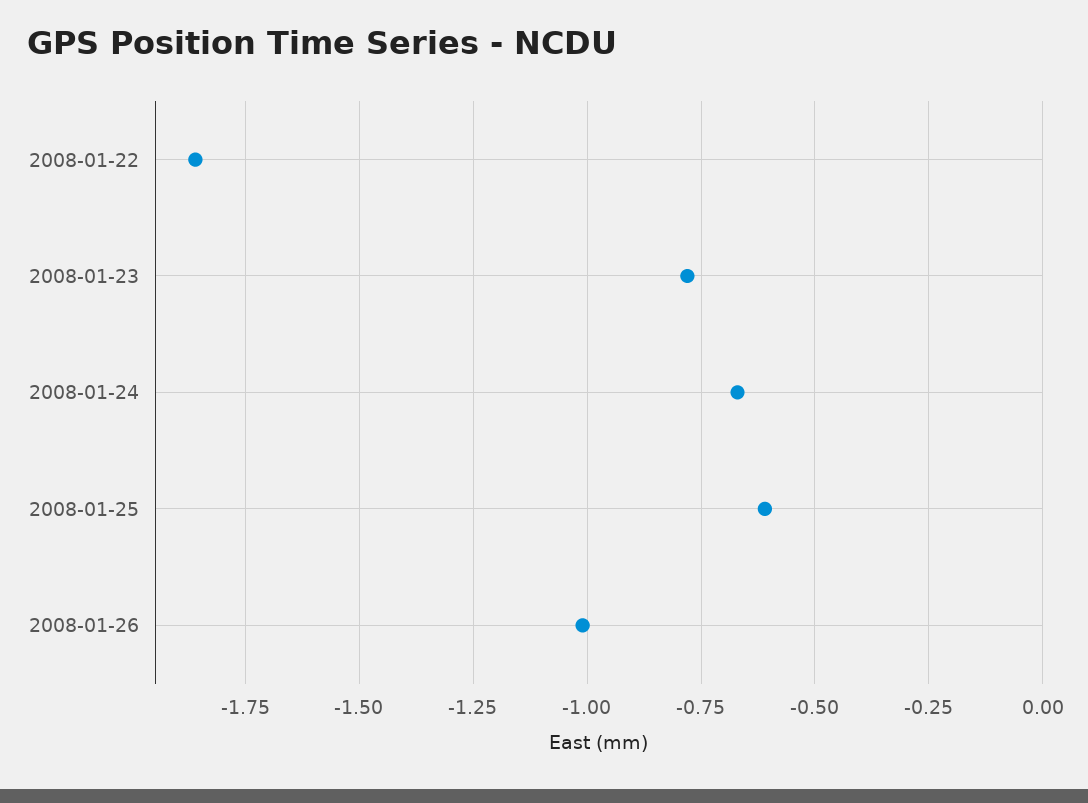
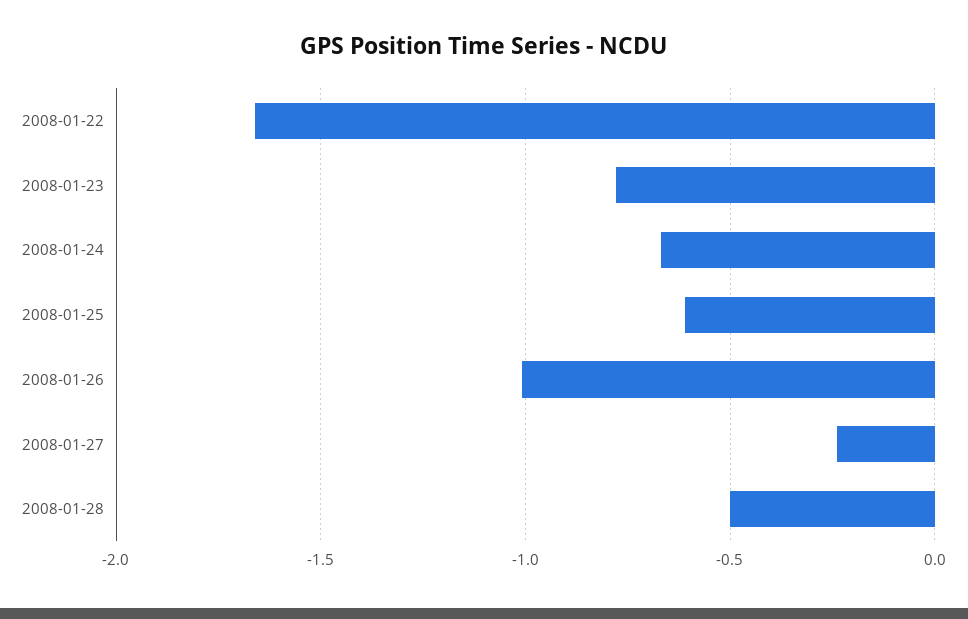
2008-01-22: -1.85 -> -1.65
2008-01-27: none -> -0.25
2008-01-28: none -> -0.5

